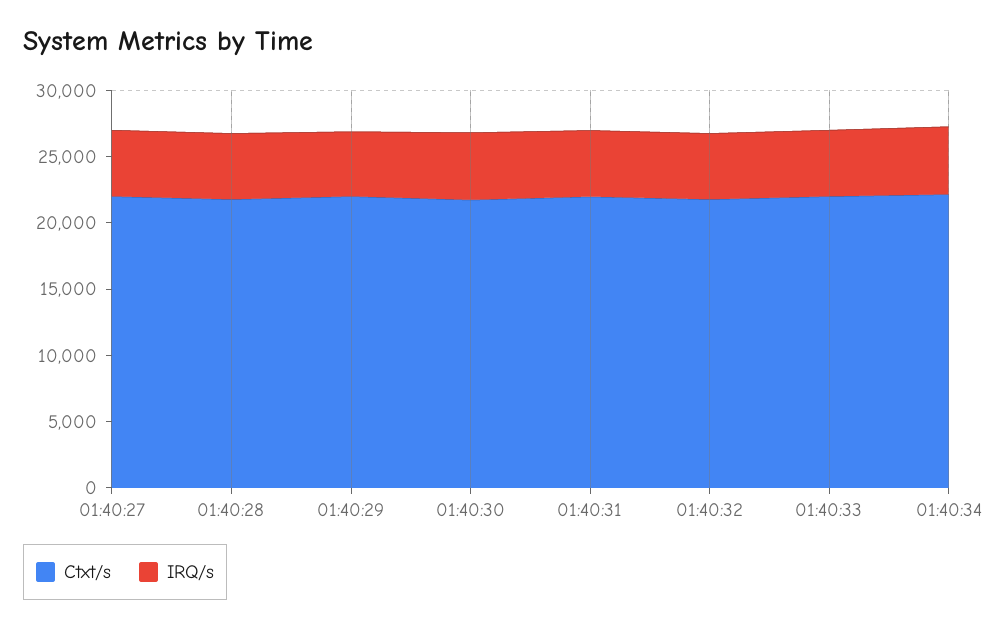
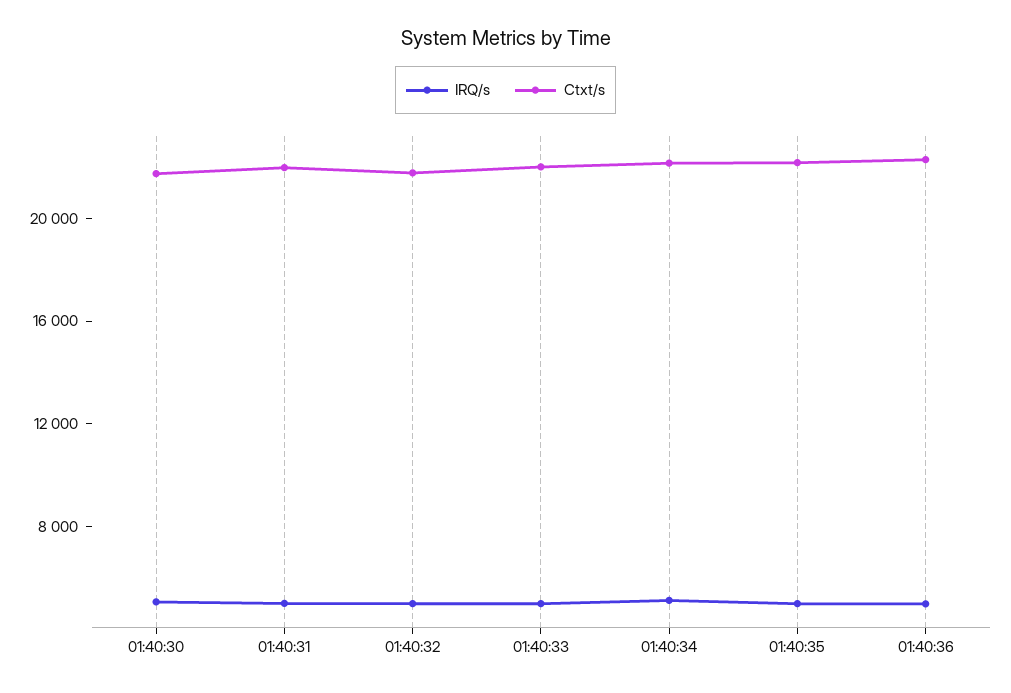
Ctxt/s, 01:40:27: 22000 -> none
IRQ/s, 01:40:27: 5000 -> none
Ctxt/s, 01:40:28: 22000 -> none
IRQ/s, 01:40:28: 5000 -> none
Ctxt/s, 01:40:29: 22000 -> none
IRQ/s, 01:40:29: 5000 -> none
IRQ/s, 01:40:35: none -> 5000
Ctxt/s, 01:40:35: none -> 22000
IRQ/s, 01:40:36: none -> 5000
Ctxt/s, 01:40:36: none -> 22000

